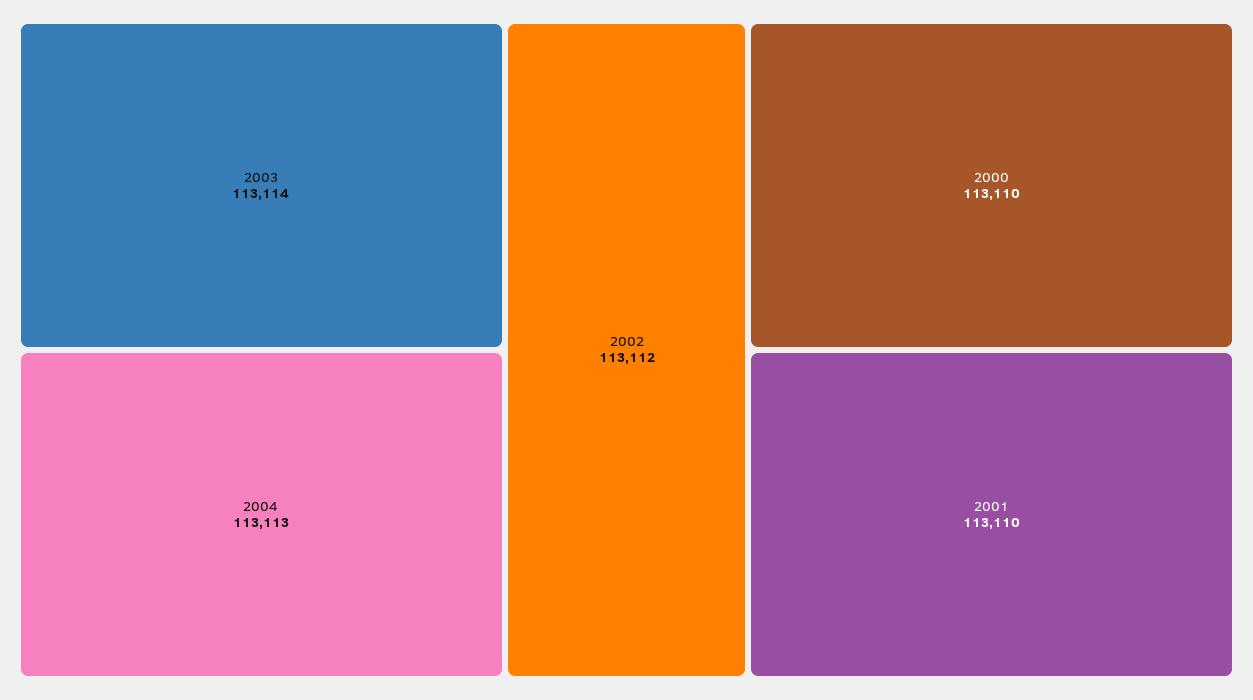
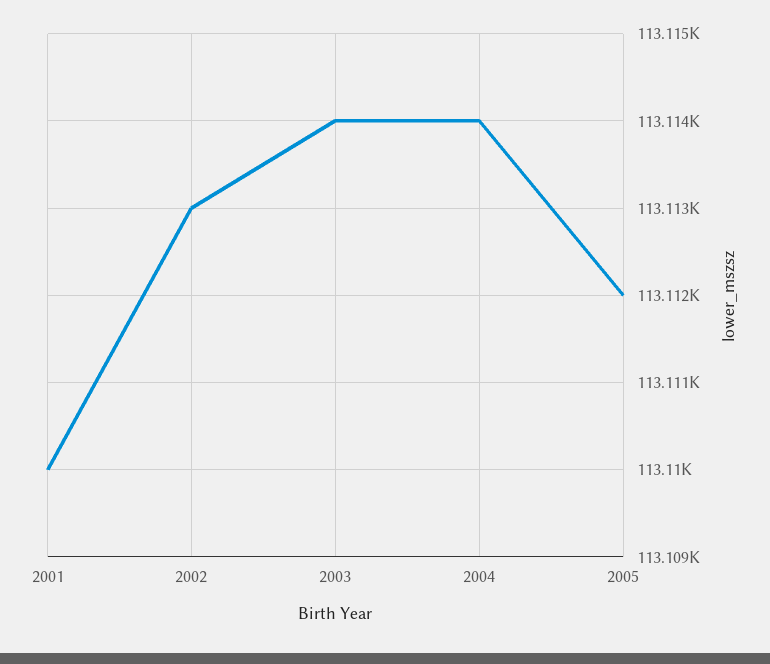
2004: 113113 -> 113114
2002: 113112 -> 113113
2000: 113110 -> none
2005: none -> 113112

